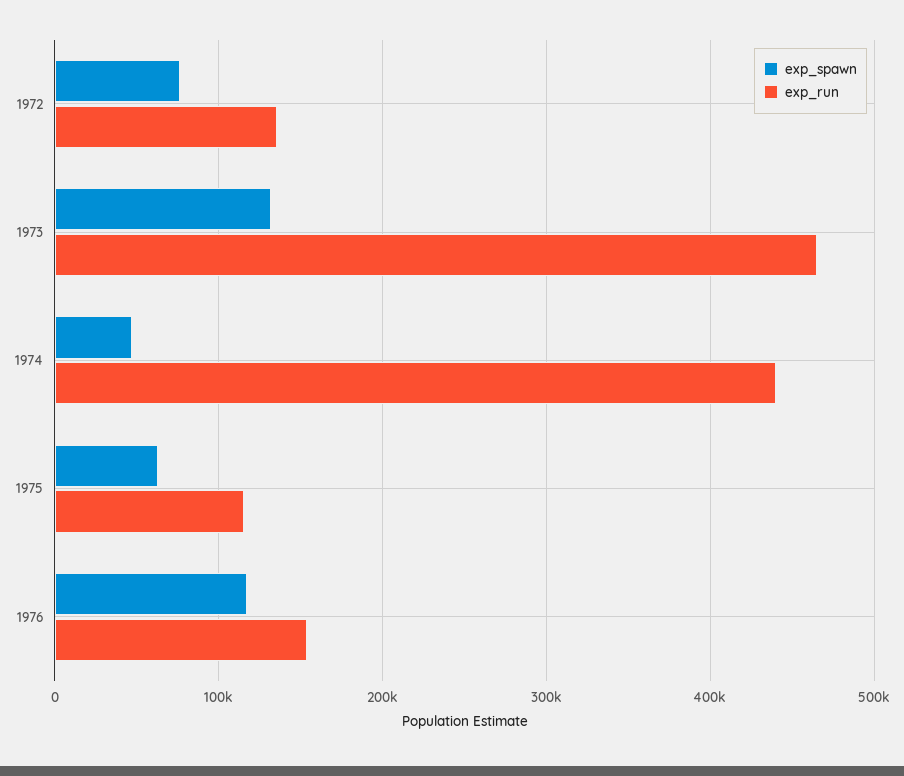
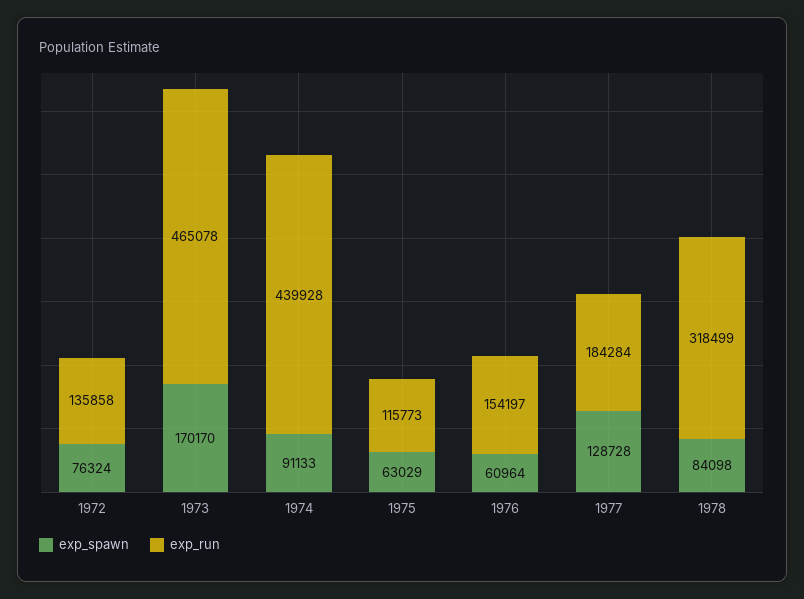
exp_spawn, 1973: 130000 -> 170170
exp_spawn, 1974: 50000 -> 91133
exp_spawn, 1976: 120000 -> 60964
exp_spawn, 1977: none -> 128728
exp_run, 1977: none -> 184284
exp_spawn, 1978: none -> 84098
exp_run, 1978: none -> 318499

